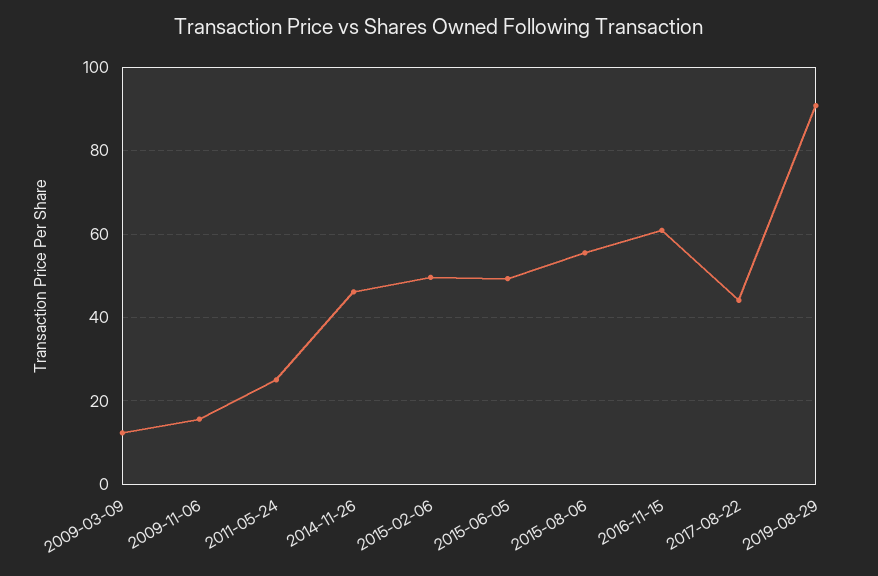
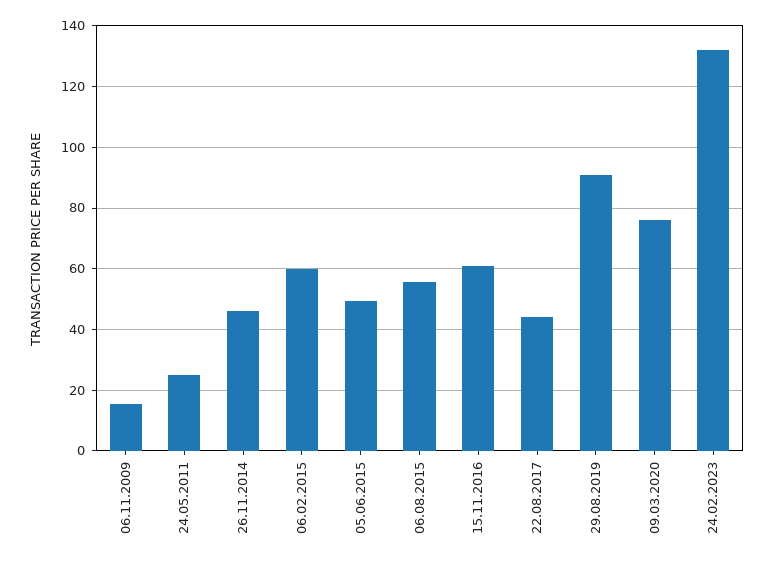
2009-03-09: 12 -> none
2015-02-06: 50 -> 60
09.03.2020: none -> 76
24.02.2023: none -> 132

